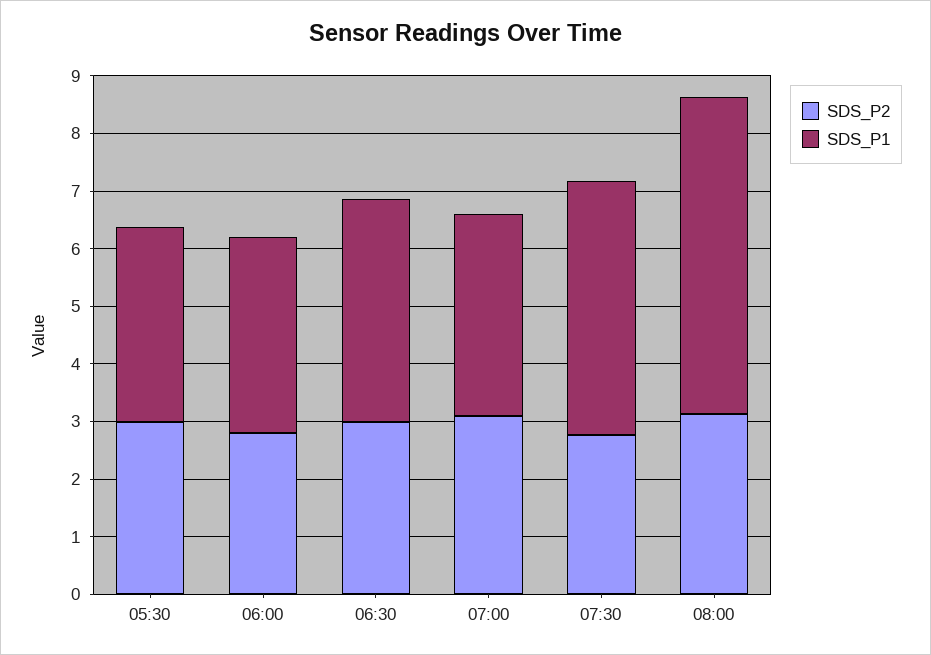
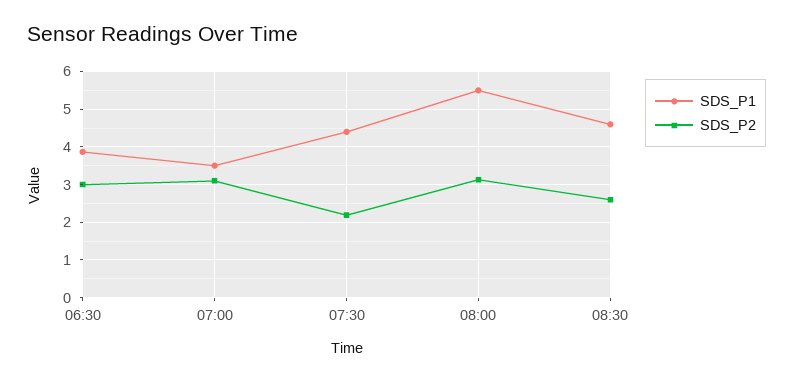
SDS_P2, 05:30: 3 -> none
SDS_P1, 05:30: 3.4 -> none
SDS_P2, 06:00: 2.8 -> none
SDS_P1, 06:00: 3.4 -> none
SDS_P2, 07:30: 2.8 -> 2.2
SDS_P1, 08:30: none -> 4.6
SDS_P2, 08:30: none -> 2.6

